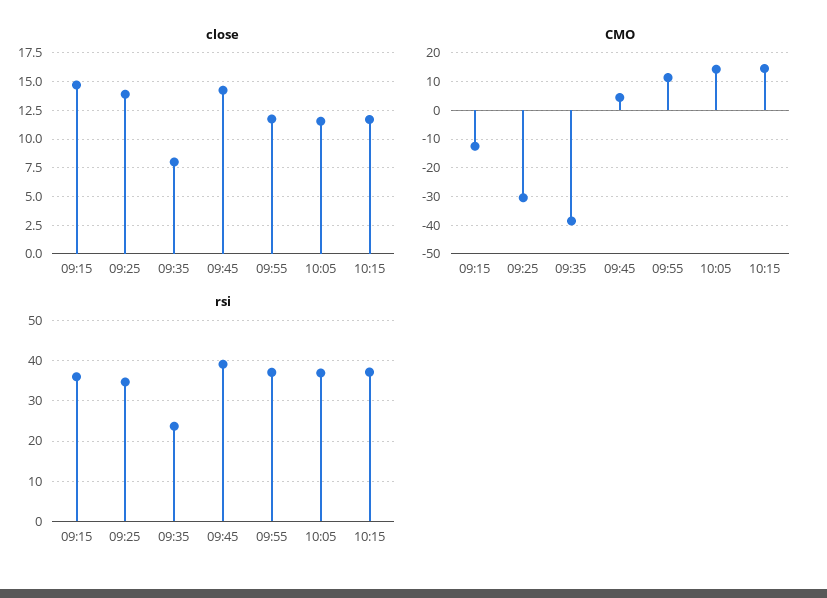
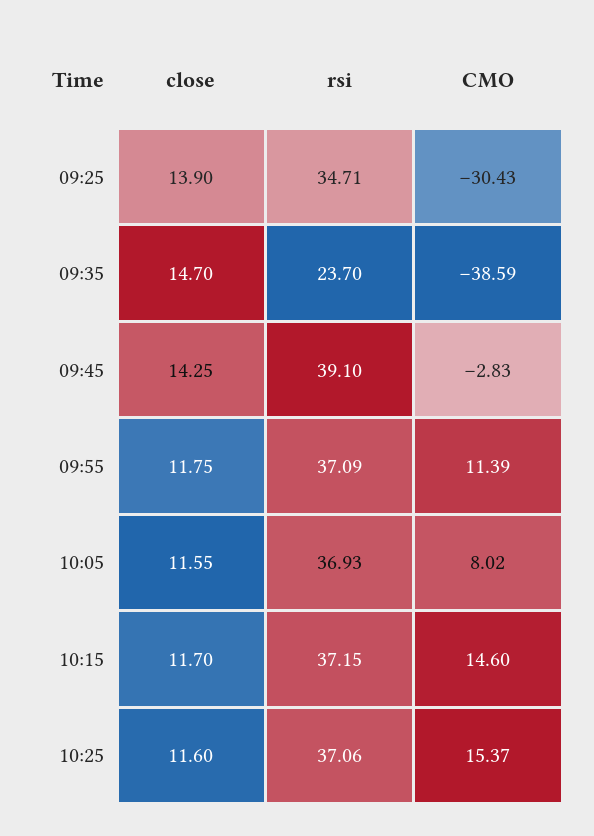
close, 09:15: 15 -> none
close, 09:35: 7.5 -> 14.7
CMO, 09:15: -12.5 -> none
CMO, 09:45: 5 -> -2.83
CMO, 10:05: 15 -> 8.02
rsi, 09:15: 36 -> none
close, 10:25: none -> 11.6
rsi, 10:25: none -> 37.06
CMO, 10:25: none -> 15.37

